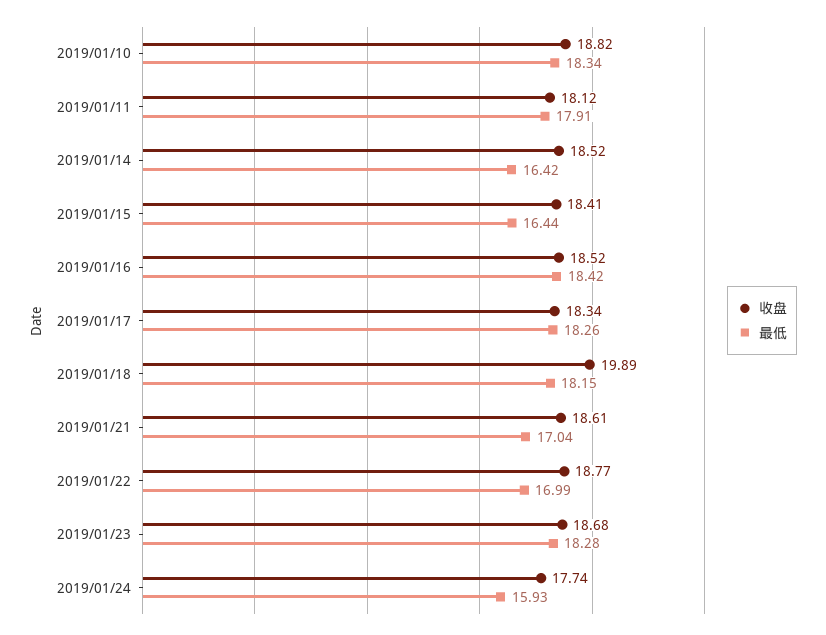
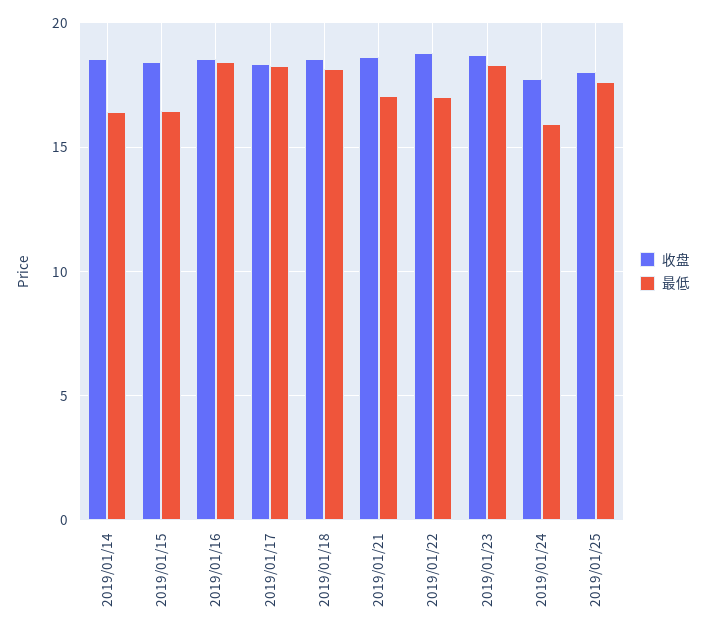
收盘, 2019/01/10: 18.82 -> none
最低, 2019/01/10: 18.34 -> none
收盘, 2019/01/11: 18.12 -> none
最低, 2019/01/11: 17.91 -> none
收盘, 2019/01/18: 19.89 -> 18.5
收盘, 2019/01/25: none -> 18
最低, 2019/01/25: none -> 17.5

